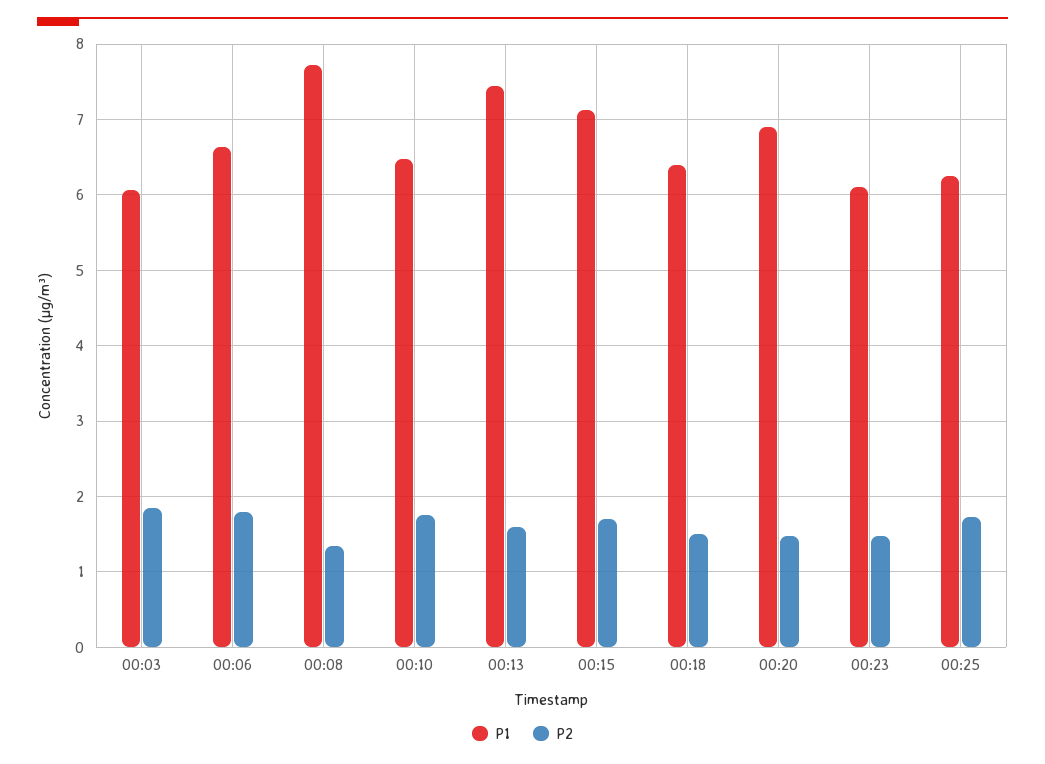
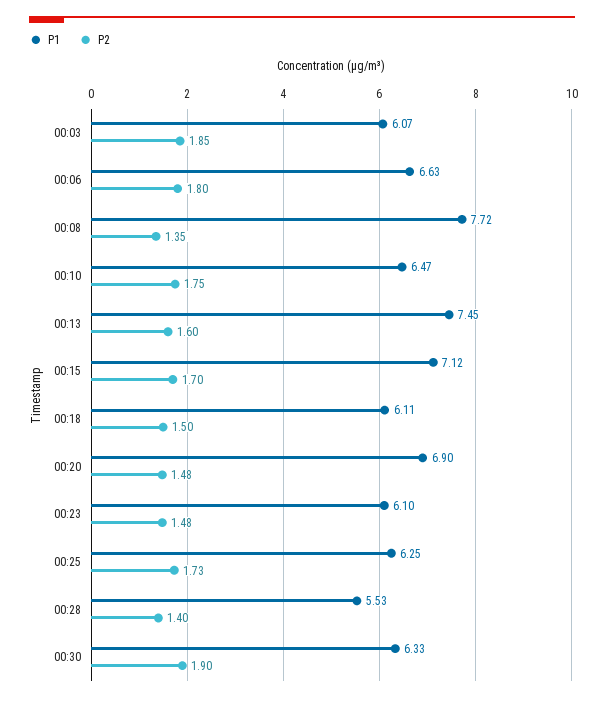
P1, 00:18: 6.4 -> 6.11
P1, 00:28: none -> 5.53
P2, 00:28: none -> 1.4
P1, 00:30: none -> 6.33
P2, 00:30: none -> 1.9

